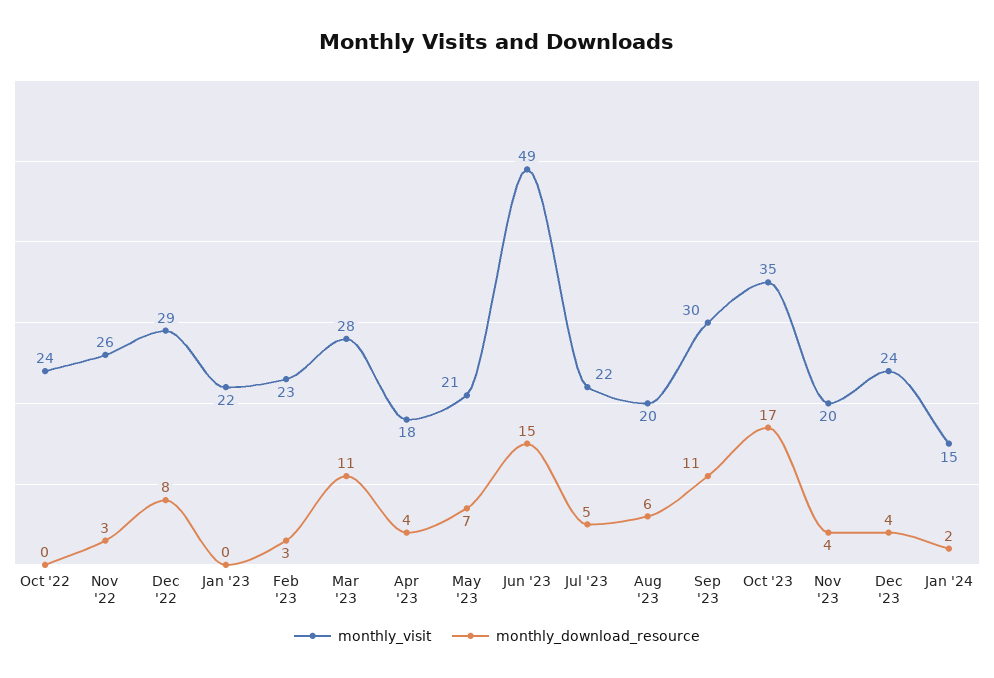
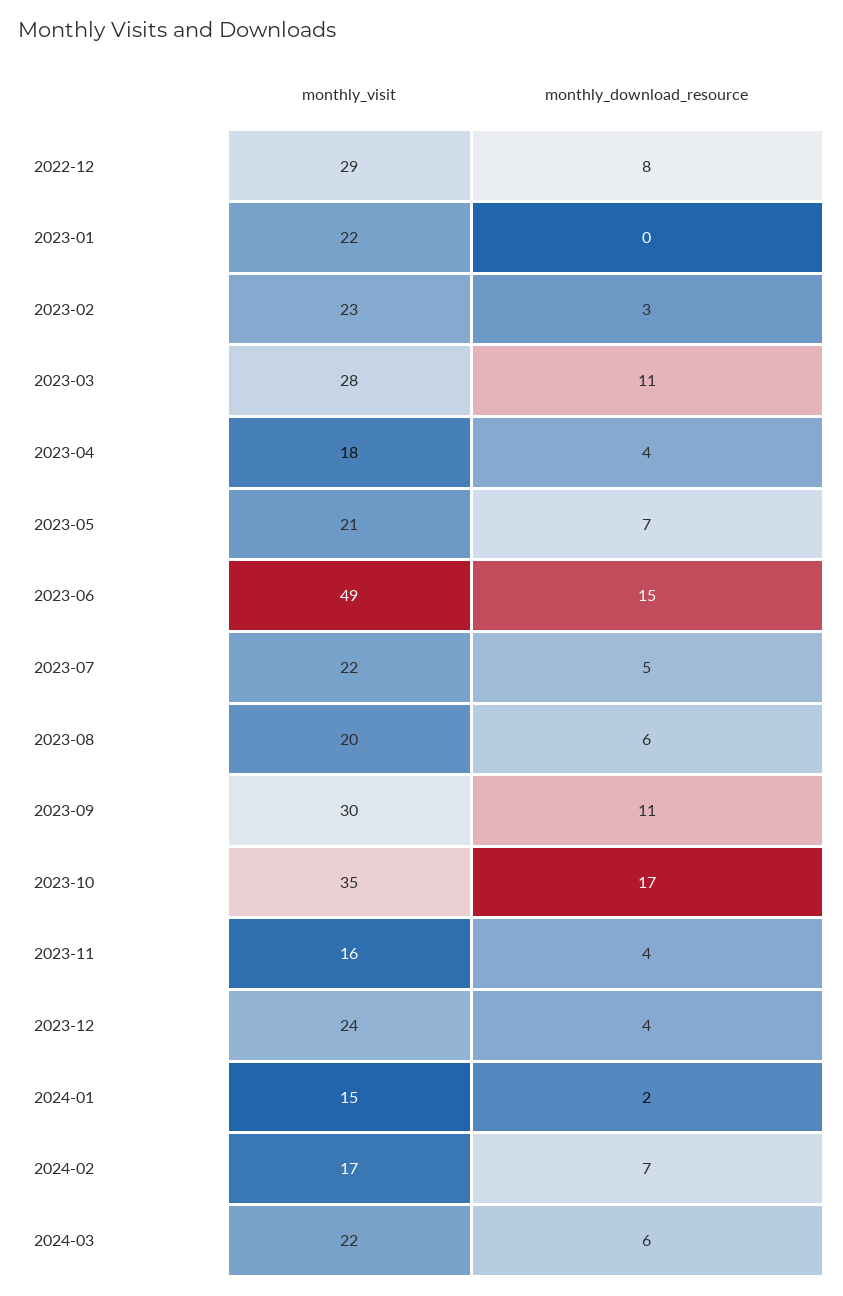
monthly_visit, Oct '22: 24 -> none
monthly_download_resource, Oct '22: 0 -> none
monthly_visit, Nov '22: 26 -> none
monthly_download_resource, Nov '22: 3 -> none
monthly_visit, Nov '23: 20 -> 16
monthly_visit, 2024-02: none -> 17
monthly_download_resource, 2024-02: none -> 7
monthly_visit, 2024-03: none -> 22
monthly_download_resource, 2024-03: none -> 6

